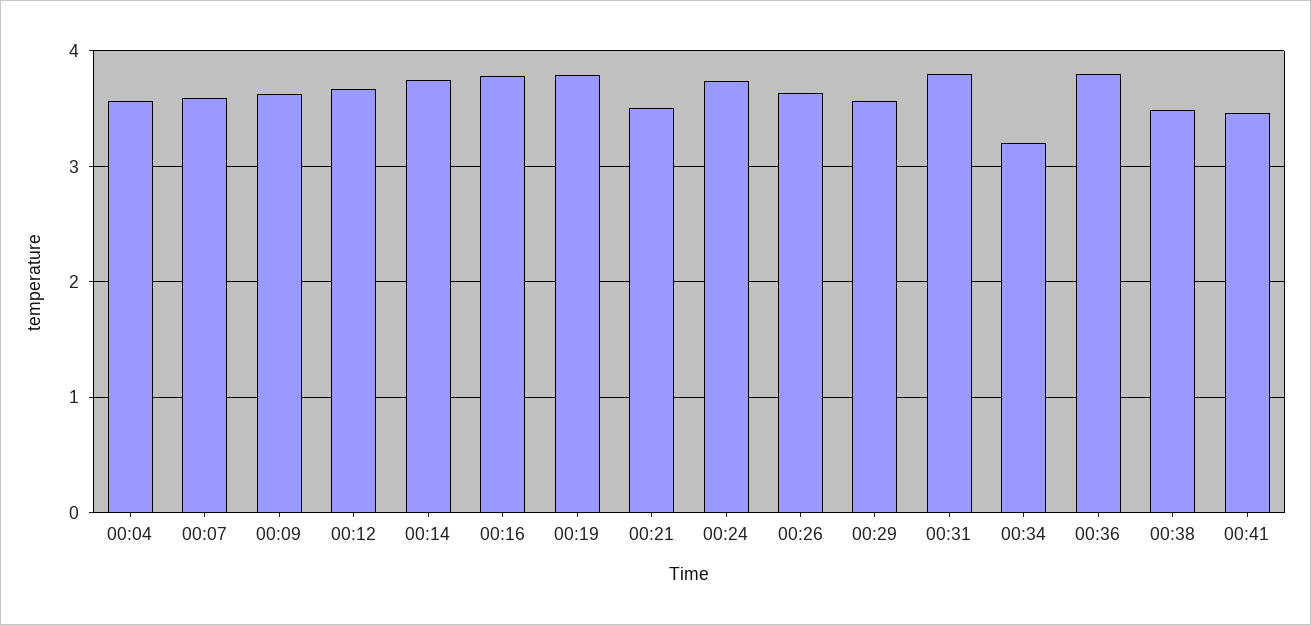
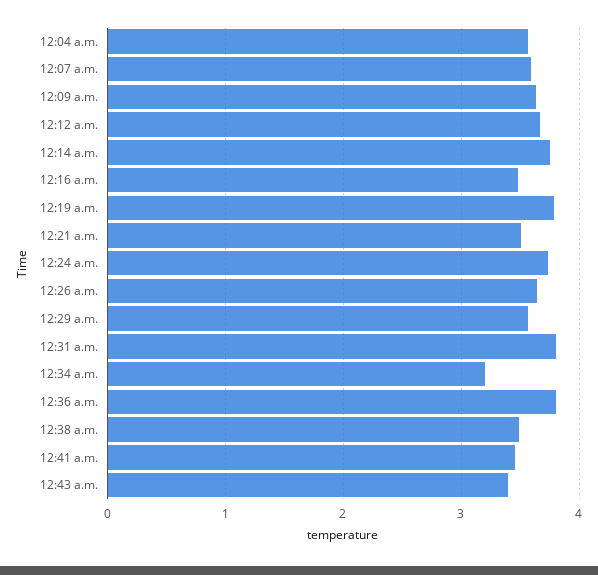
00:16: 3.8 -> 3.5
12:43 a.m.: none -> 3.4

